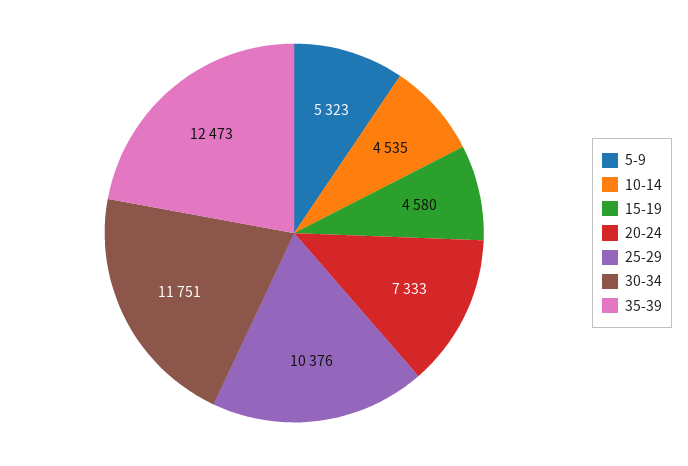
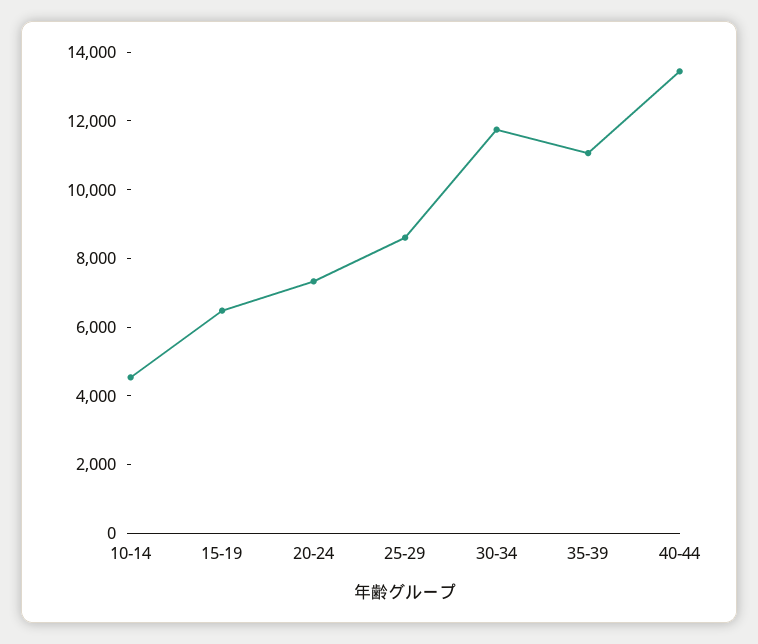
5-9: 5323 -> none
15-19: 4580 -> 6500
25-29: 10376 -> 8500
35-39: 12473 -> 11000
40-44: none -> 13500

